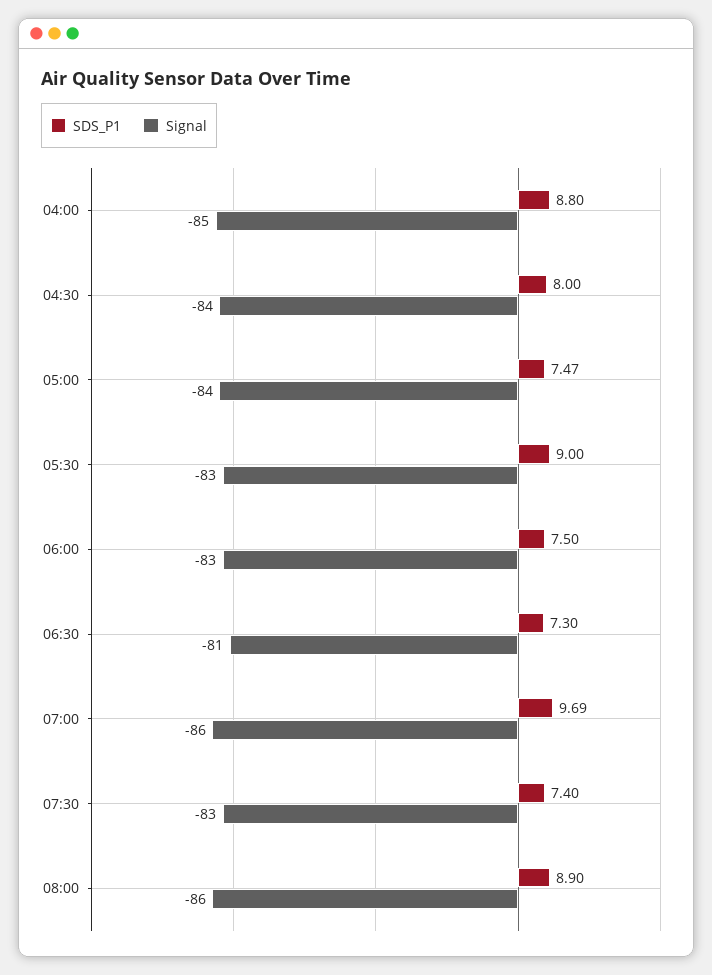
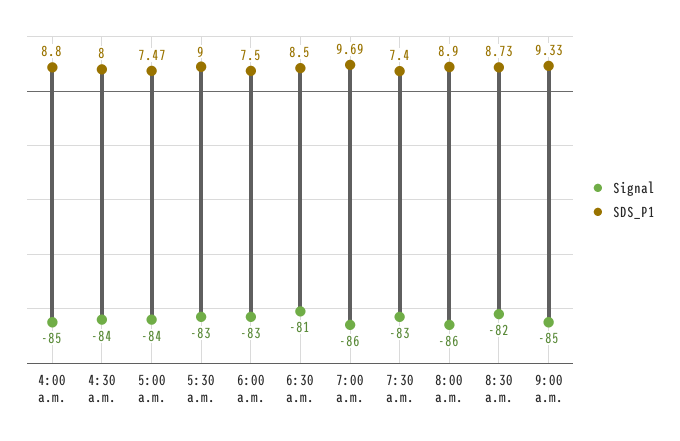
SDS_P1, 06:30: 7.3 -> 8.5
Signal, 8:30 a.m.: none -> -82
SDS_P1, 8:30 a.m.: none -> 8.73
Signal, 9:00 a.m.: none -> -85
SDS_P1, 9:00 a.m.: none -> 9.33

